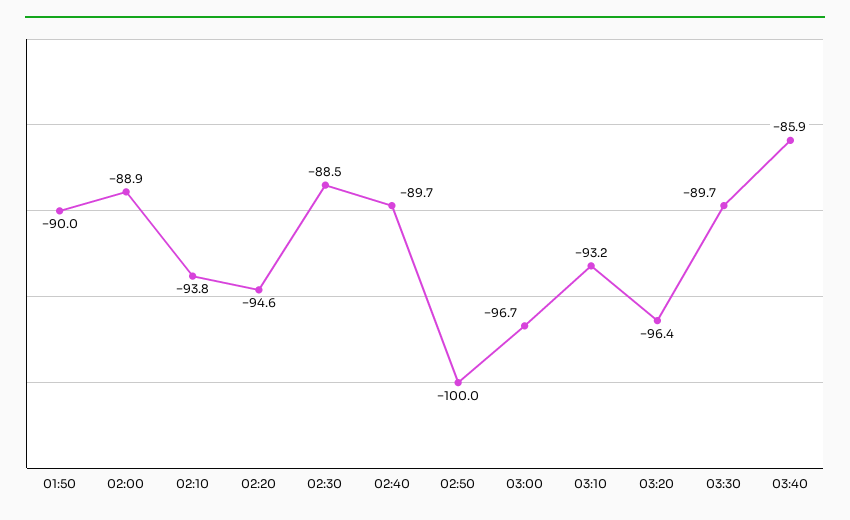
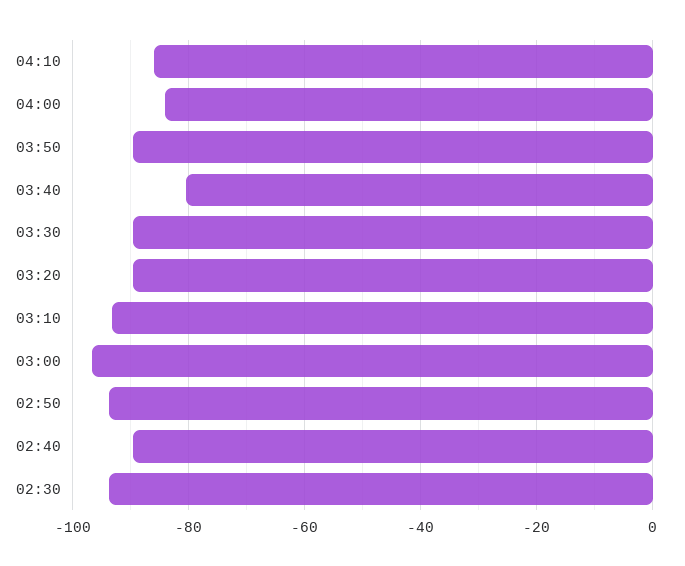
01:50: -90 -> none
02:00: -88.9 -> none
02:10: -93.8 -> none
02:20: -94.6 -> none
02:30: -88.5 -> -94
02:50: -100 -> -94
03:20: -96.4 -> -90
03:40: -85.9 -> -80
04:10: none -> -86
04:00: none -> -84
03:50: none -> -90

